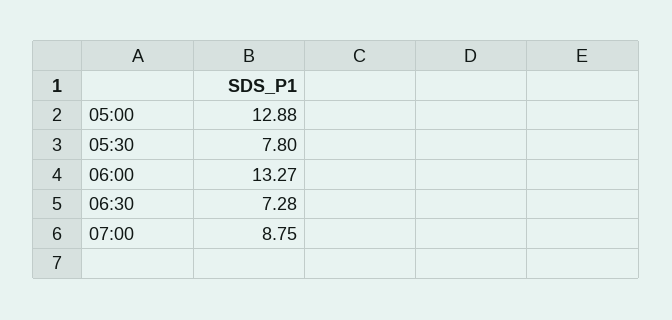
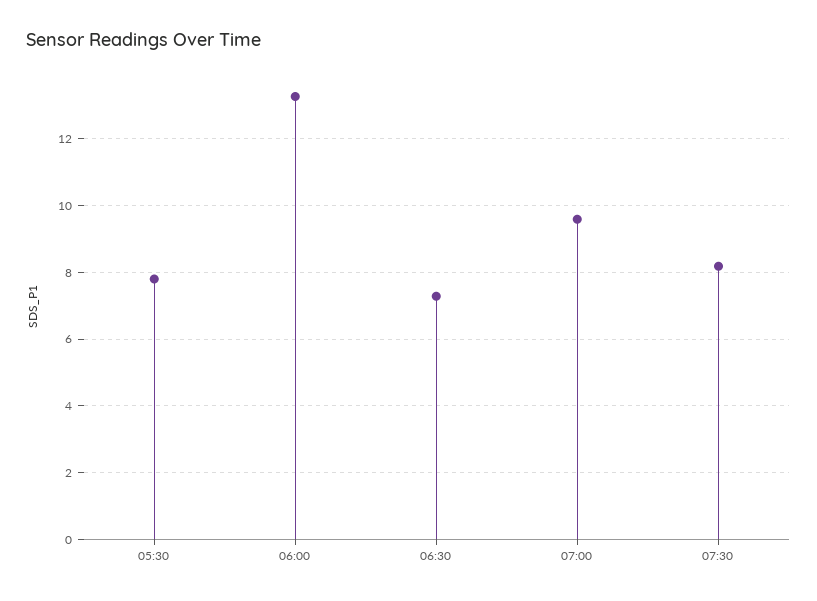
05:00: 12.88 -> none
07:00: 8.75 -> 9.6
07:30: none -> 8.2

